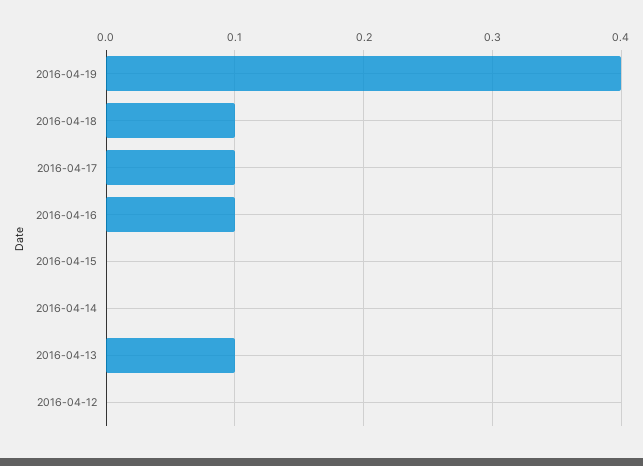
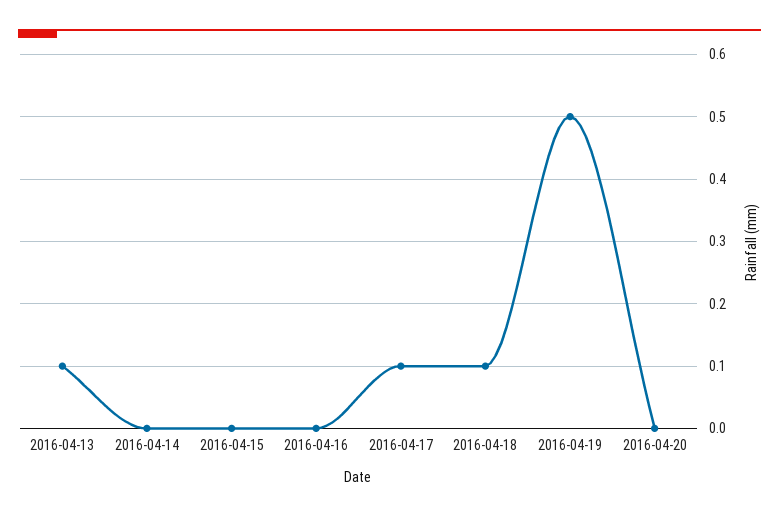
2016-04-19: 0.4 -> 0.5
2016-04-16: 0.1 -> 0
2016-04-12: 0 -> none
2016-04-20: none -> 0

